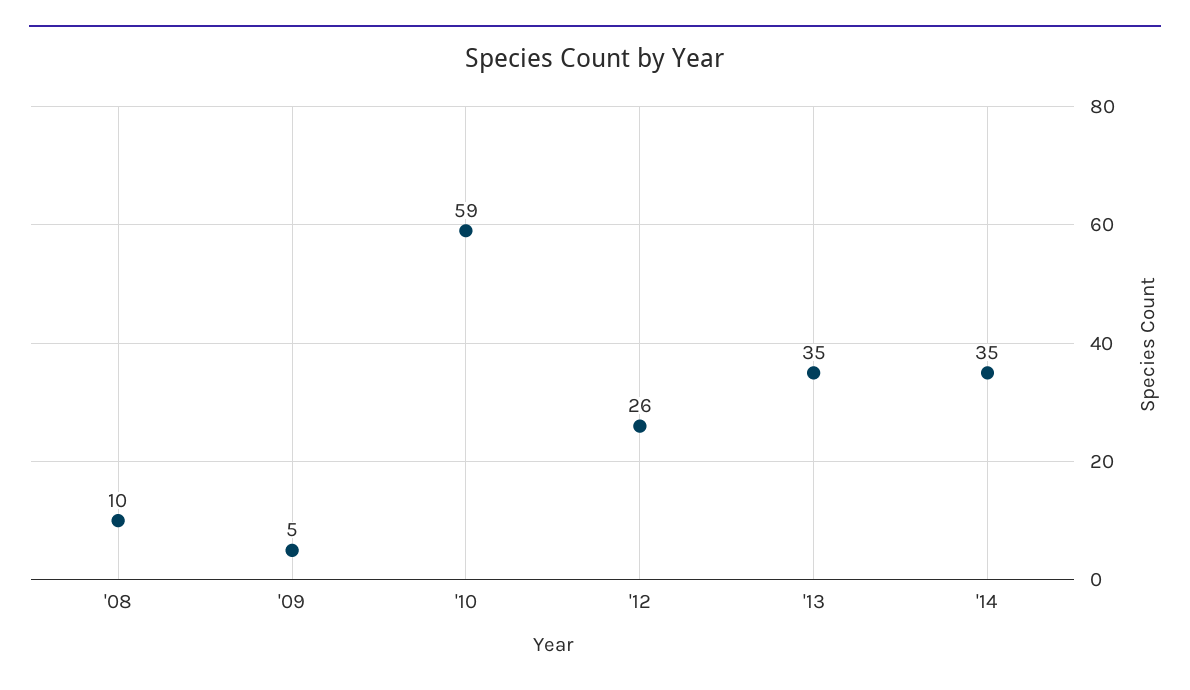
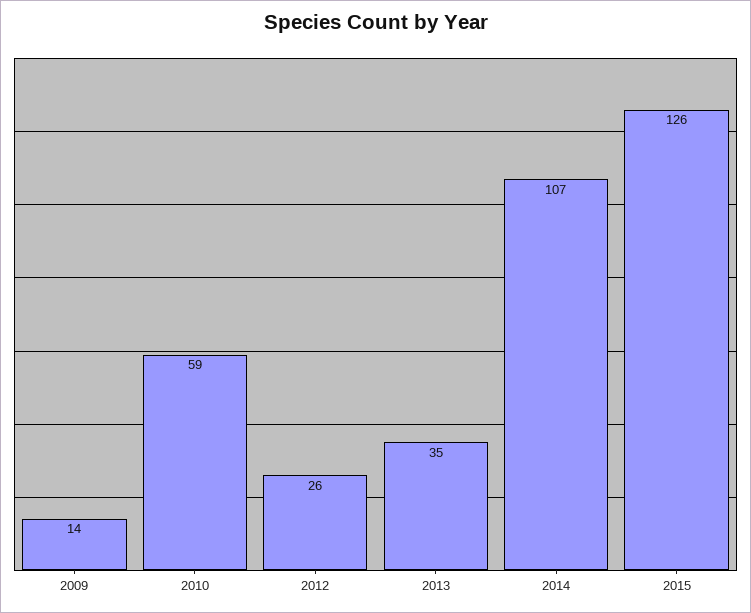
'08: 10 -> none
'09: 5 -> 14
'14: 35 -> 107
2015: none -> 126

